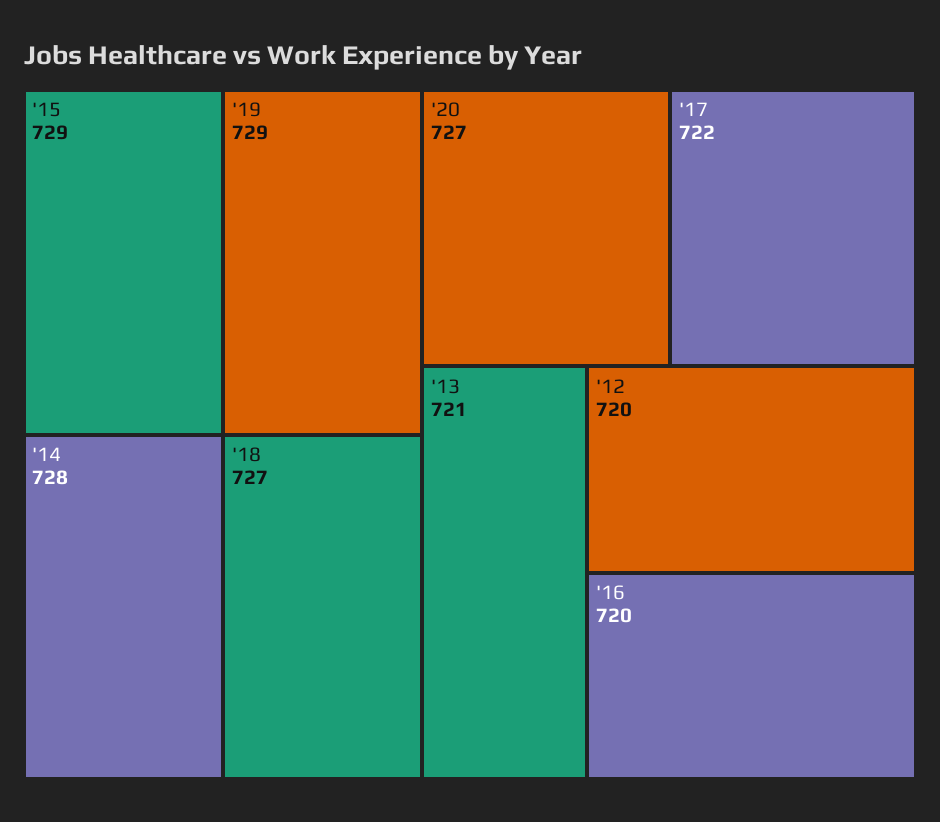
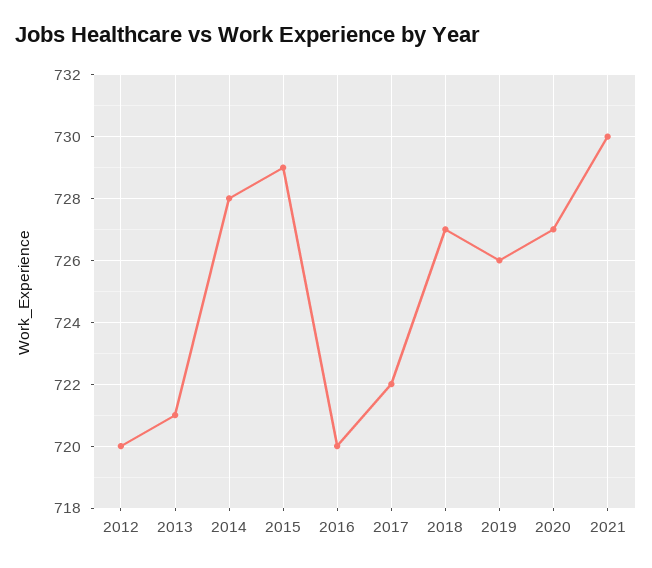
'19: 729 -> 726
2021: none -> 730

